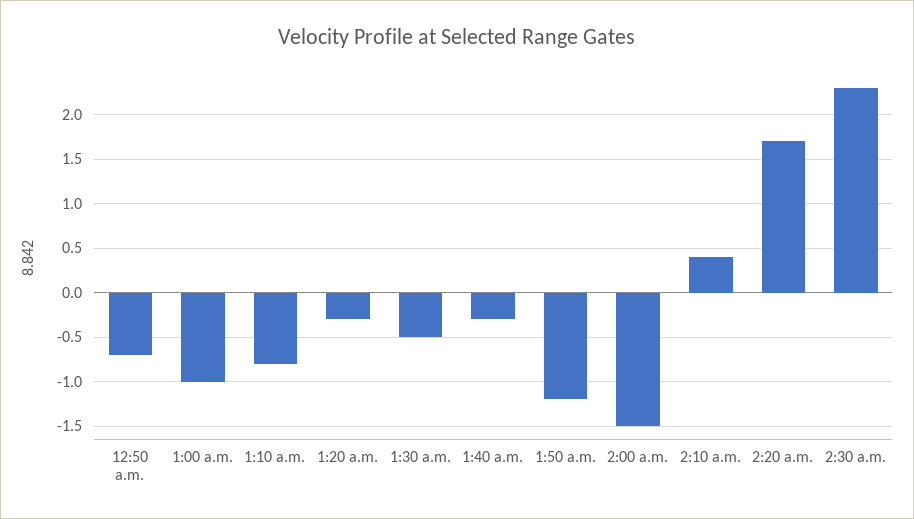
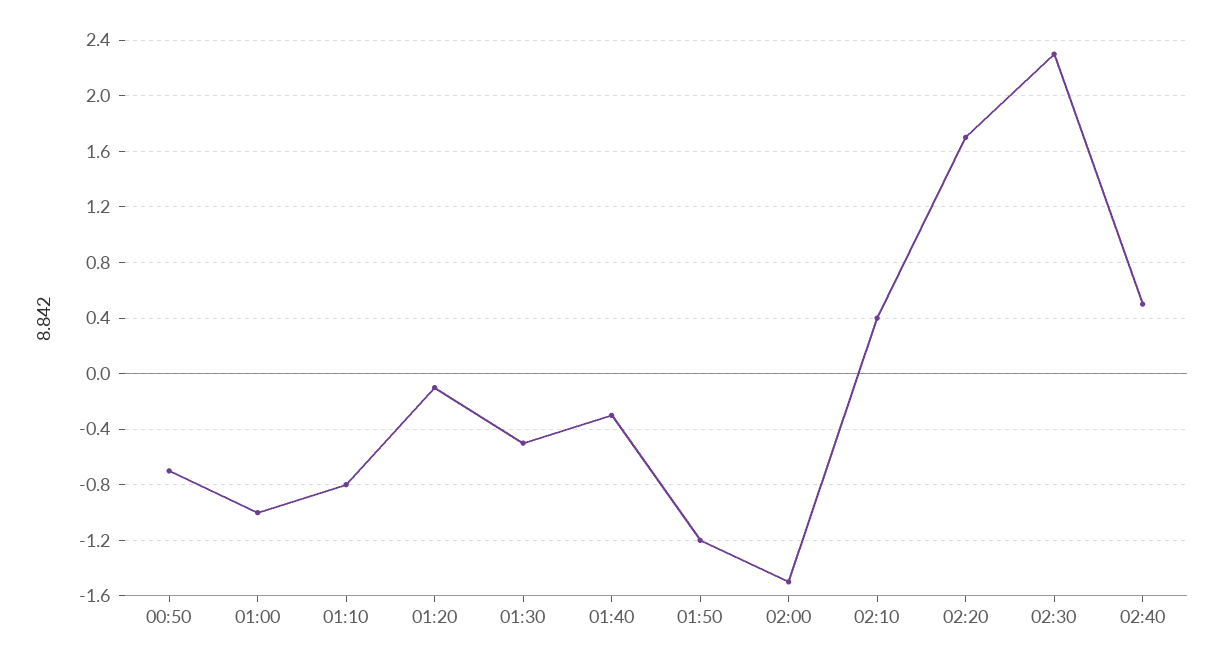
1:20 a.m.: -0.3 -> -0.1
02:40: none -> 0.5

